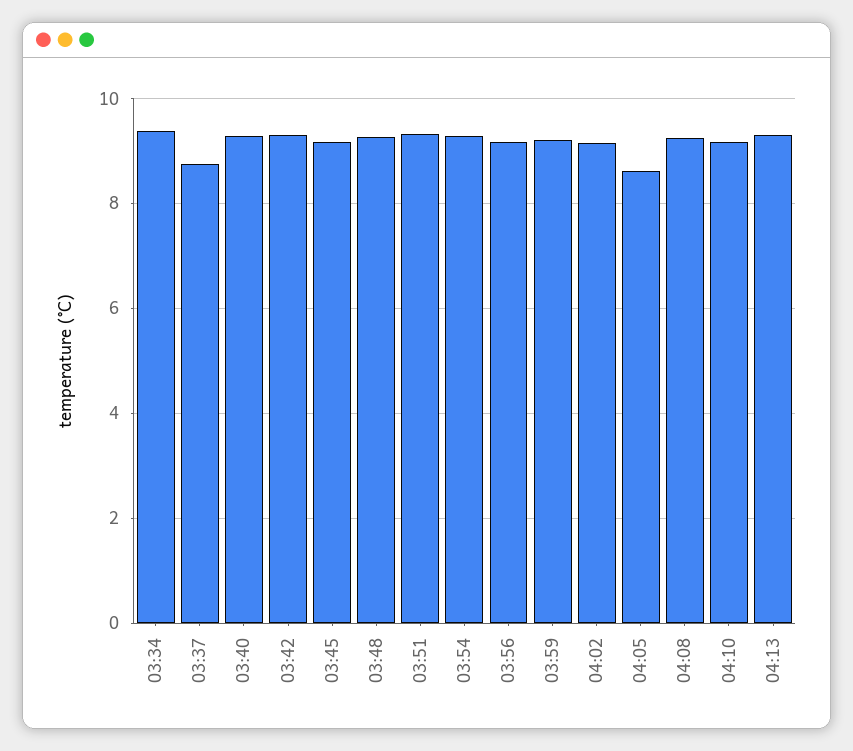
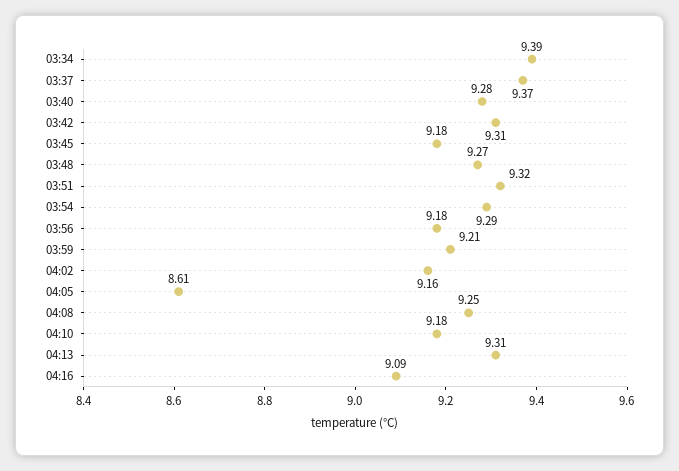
03:37: 8.8 -> 9.37
04:16: none -> 9.09

